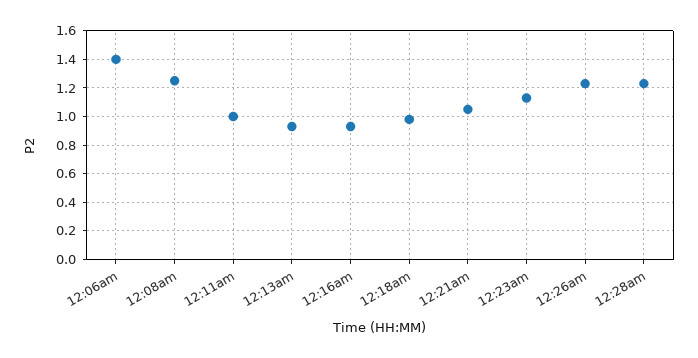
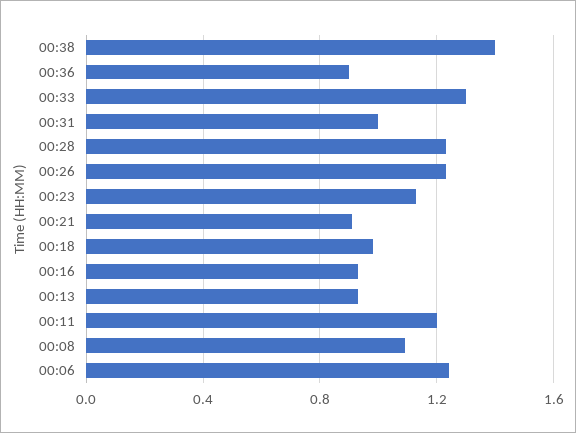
12:06am: 1.4 -> 1.25
12:08am: 1.25 -> 1.1
12:11am: 1 -> 1.2
12:21am: 1.05 -> 0.9
00:38: none -> 1.4
00:36: none -> 0.9
00:33: none -> 1.3
00:31: none -> 1

